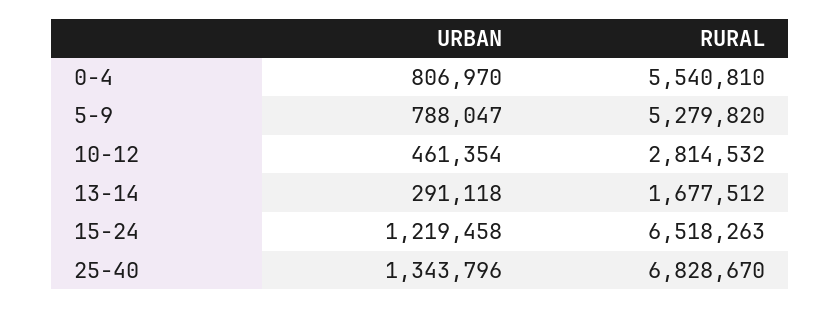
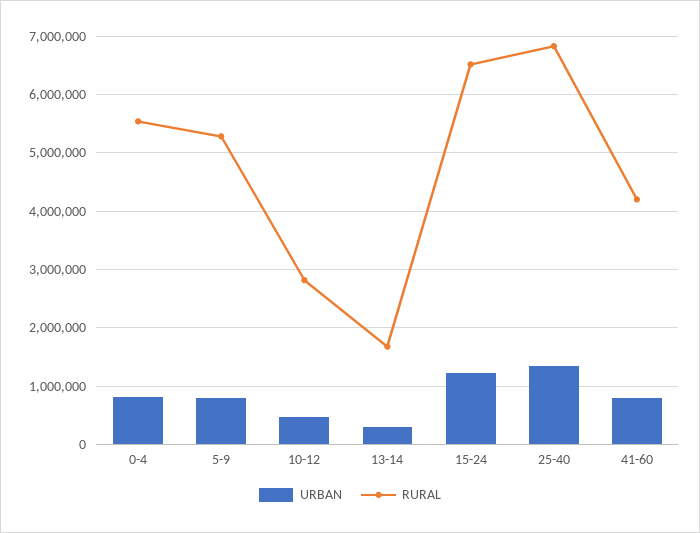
URBAN, 41-60: none -> 800000
RURAL, 41-60: none -> 4200000

